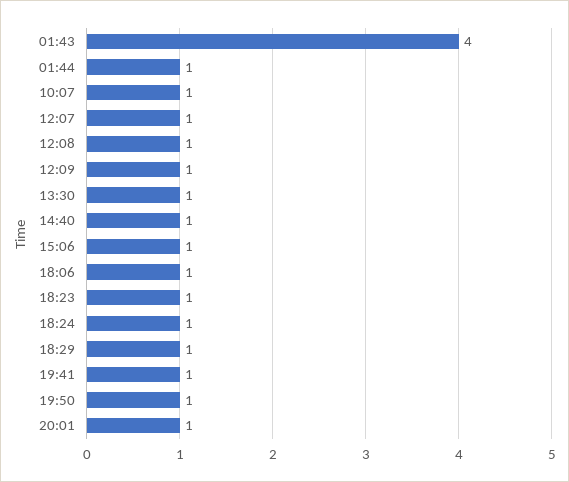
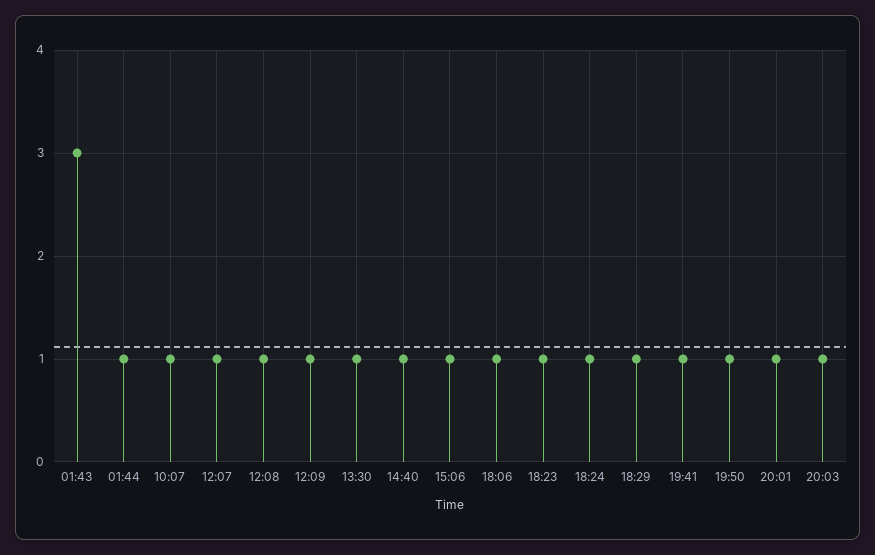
01:43: 4 -> 3
20:03: none -> 1

